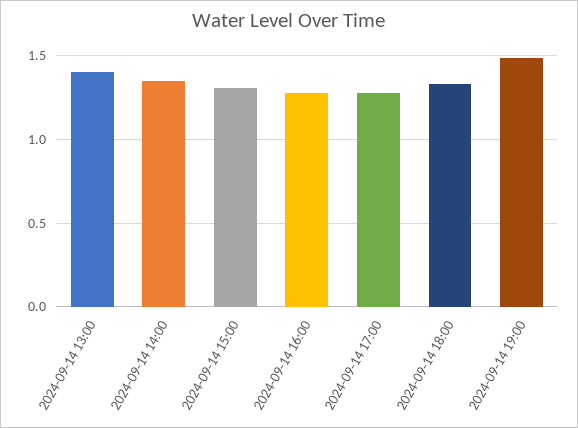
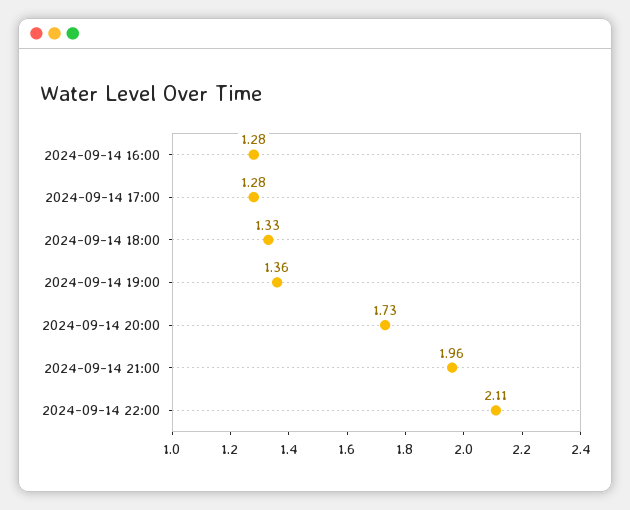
2024-09-14 13:00: 1.4 -> none
2024-09-14 14:00: 1.35 -> none
2024-09-14 15:00: 1.3 -> none
2024-09-14 19:00: 1.5 -> 1.36
2024-09-14 20:00: none -> 1.73
2024-09-14 21:00: none -> 1.96
2024-09-14 22:00: none -> 2.11

